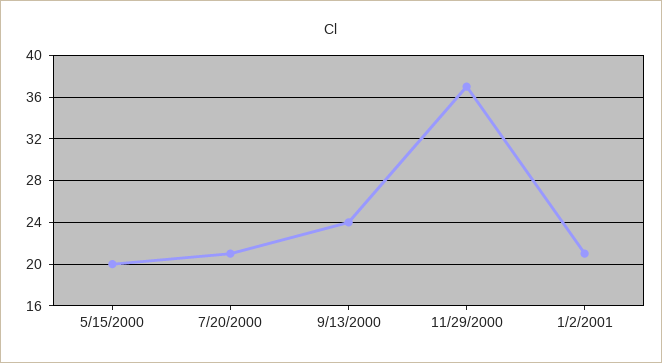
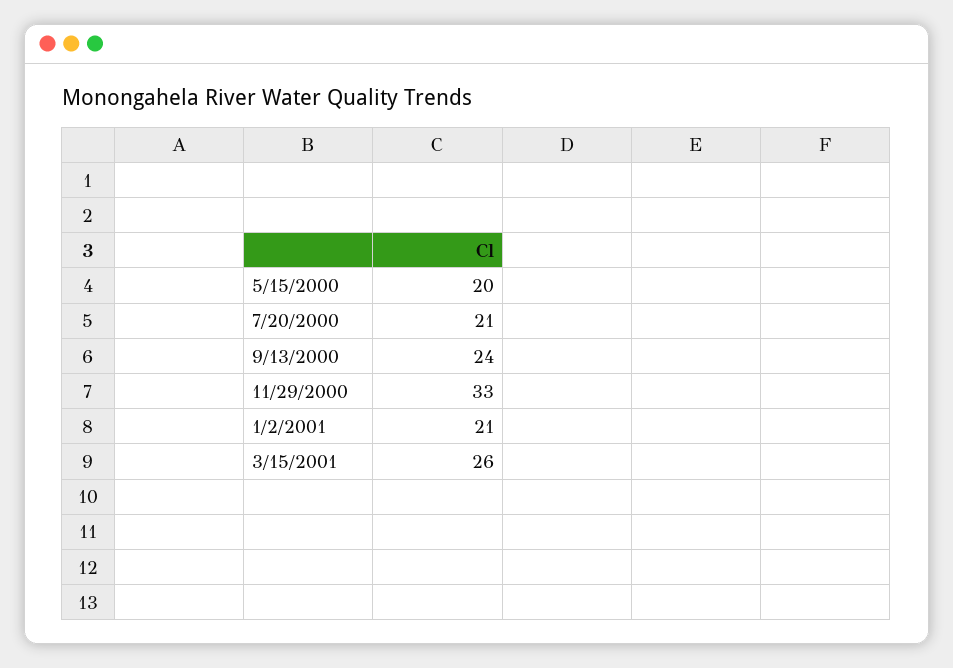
11/29/2000: 37 -> 33
3/15/2001: none -> 26

